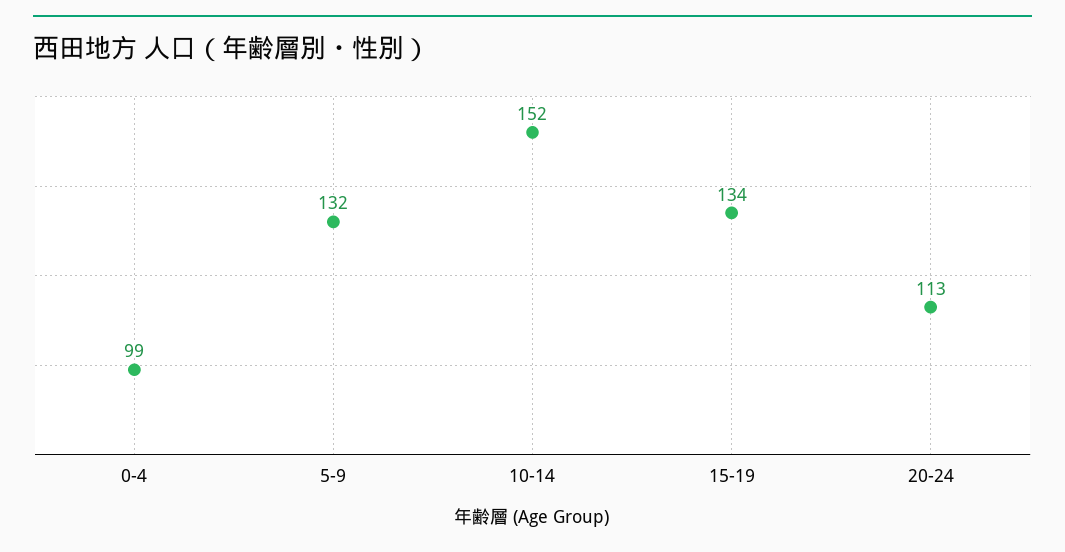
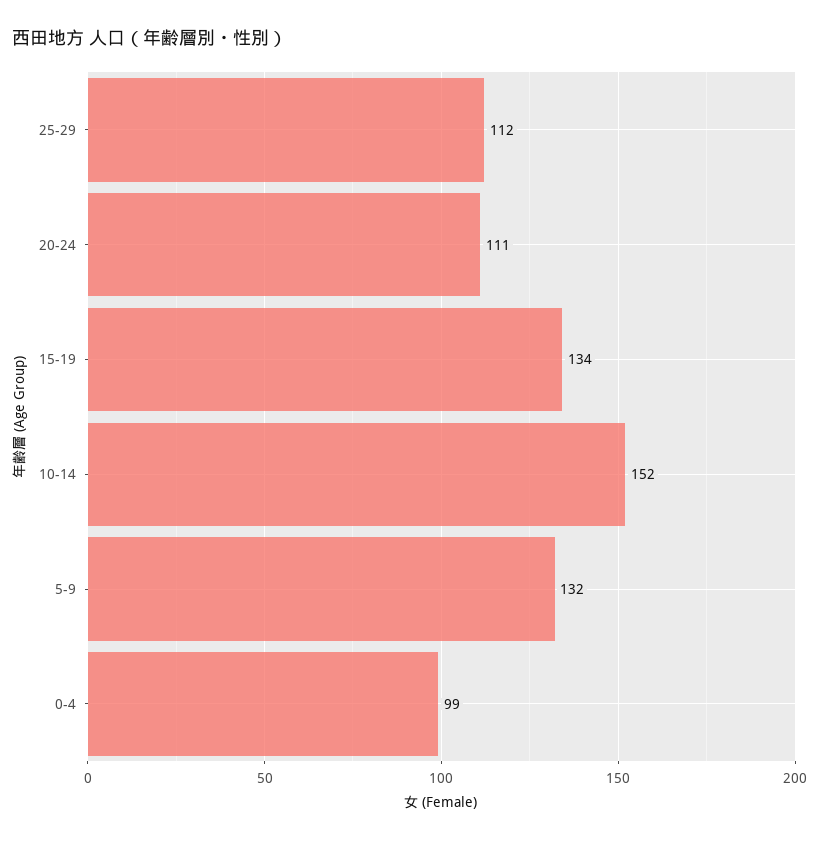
20-24: 113 -> 111
25-29: none -> 112

